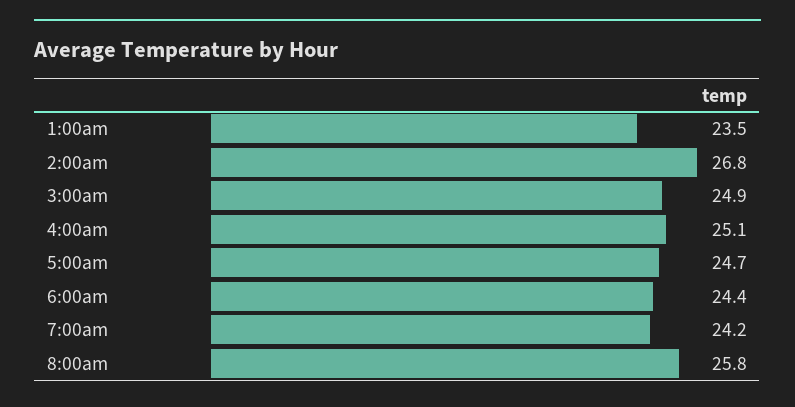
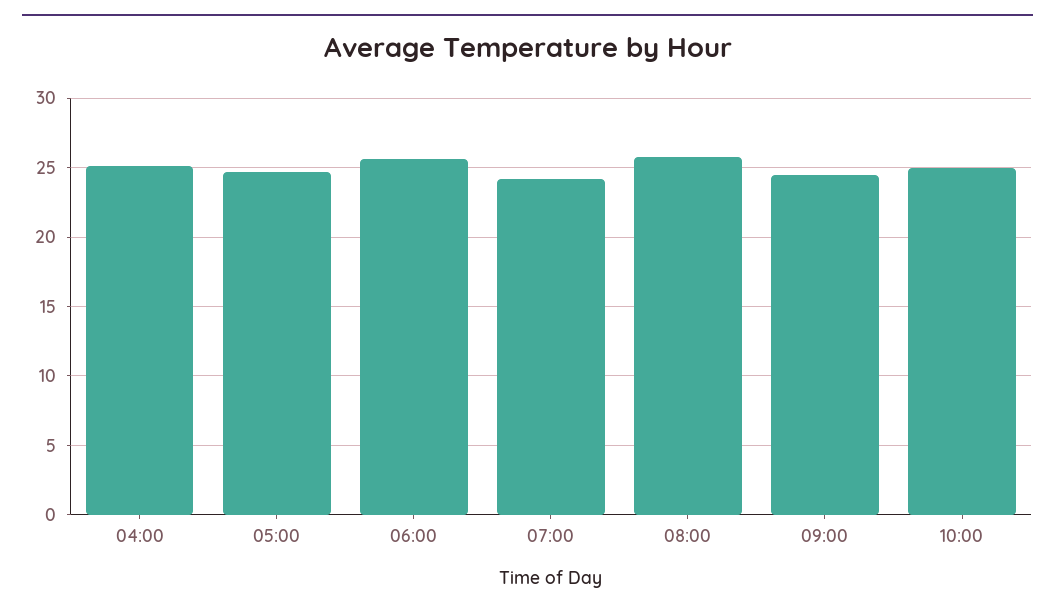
1:00am: 23.5 -> none
2:00am: 26.8 -> none
3:00am: 24.9 -> none
6:00am: 24.4 -> 25.5
09:00: none -> 24.5
10:00: none -> 25

